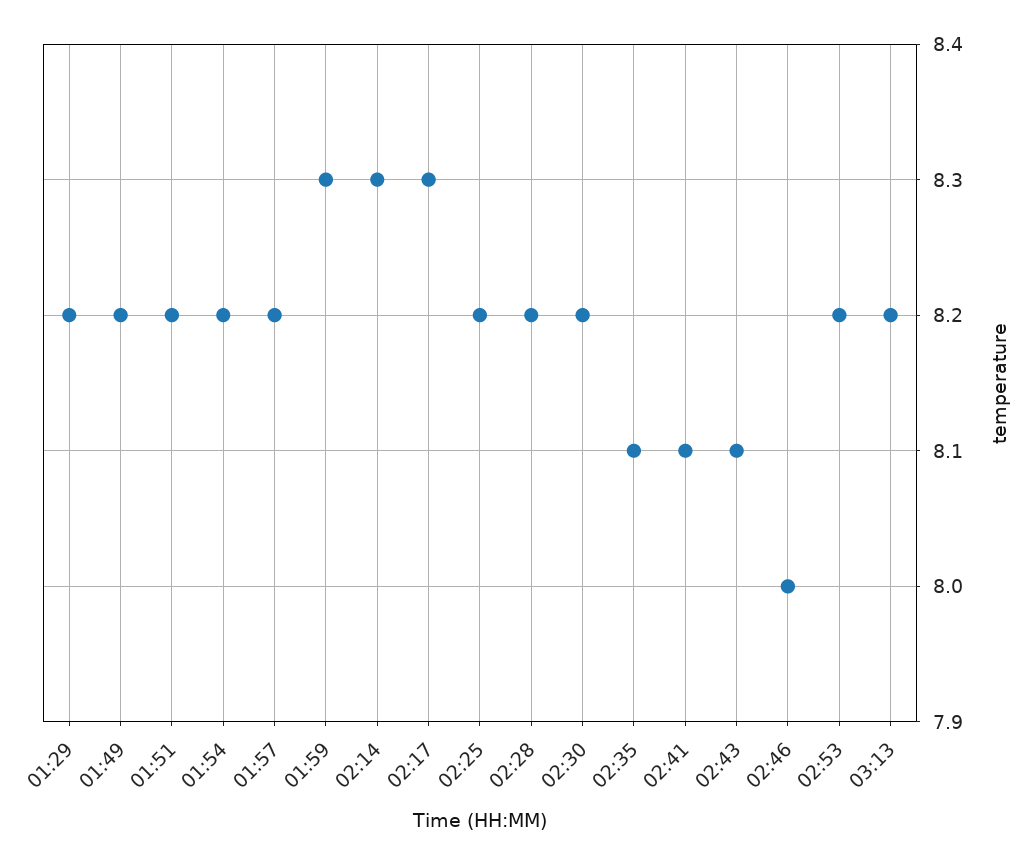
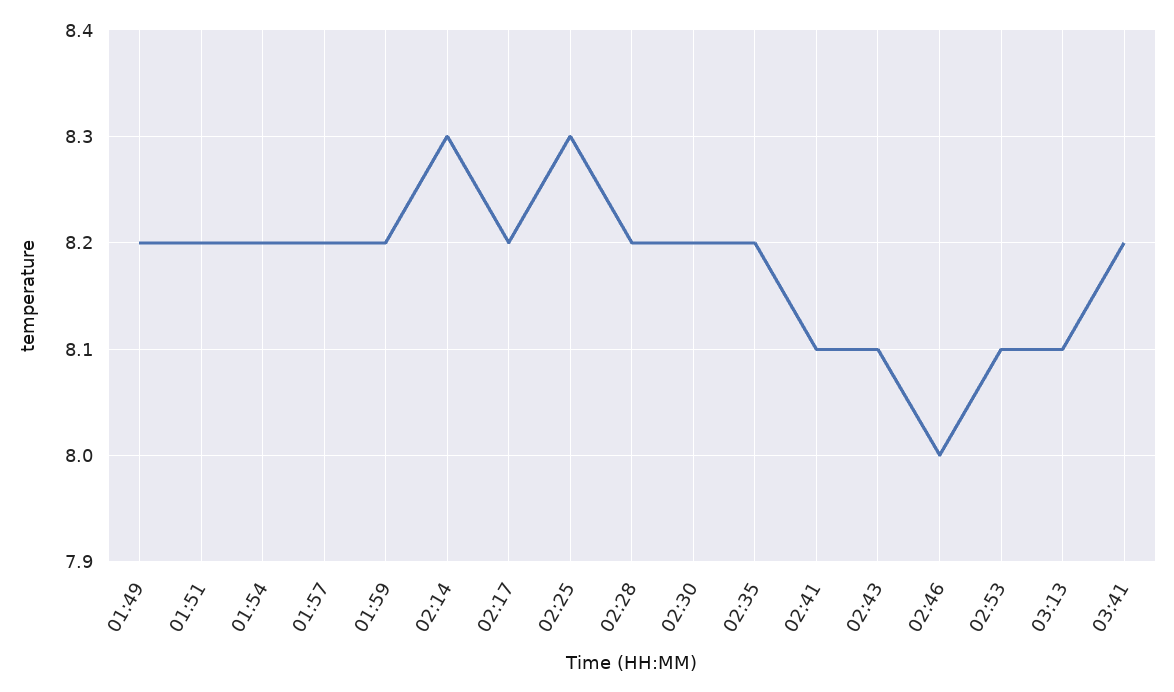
01:29: 8.2 -> none
01:59: 8.3 -> 8.2
02:17: 8.3 -> 8.2
02:25: 8.2 -> 8.3
02:35: 8.1 -> 8.2
02:53: 8.2 -> 8.1
03:13: 8.2 -> 8.1
03:41: none -> 8.2

